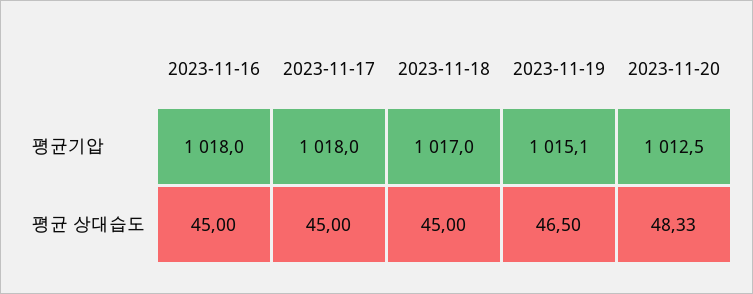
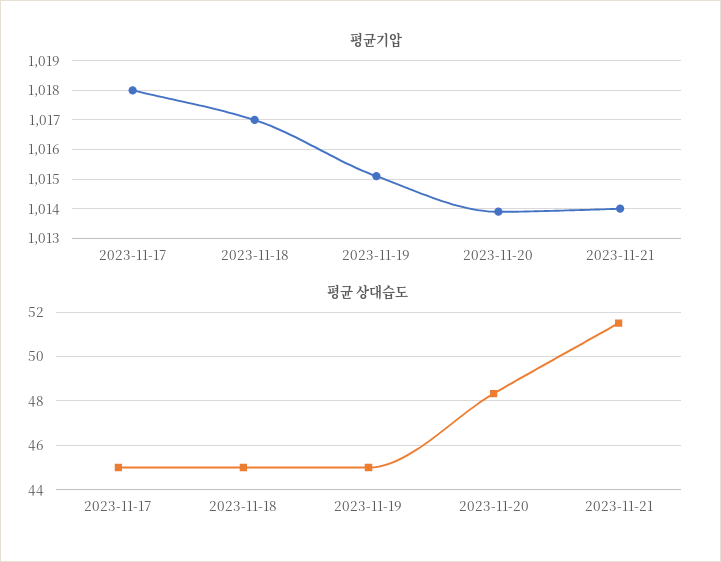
평균기압, 2023-11-16: 1018 -> none
평균기압, 2023-11-20: 1012.5 -> 1014
평균 상대습도, 2023-11-16: 45 -> none
평균 상대습도, 2023-11-19: 46.5 -> 45
평균기압, 2023-11-21: none -> 1014
평균 상대습도, 2023-11-21: none -> 51.5

